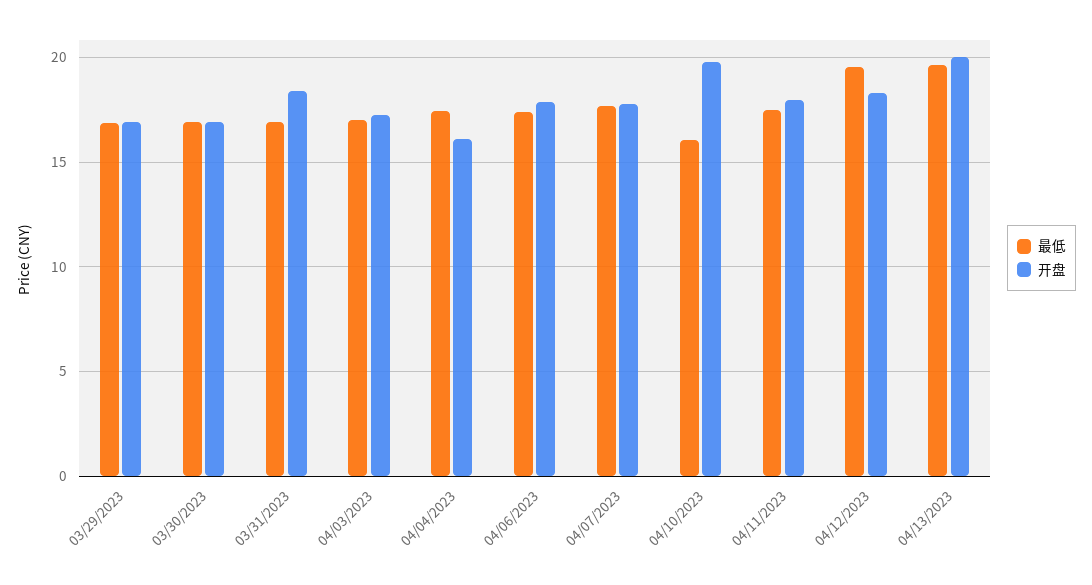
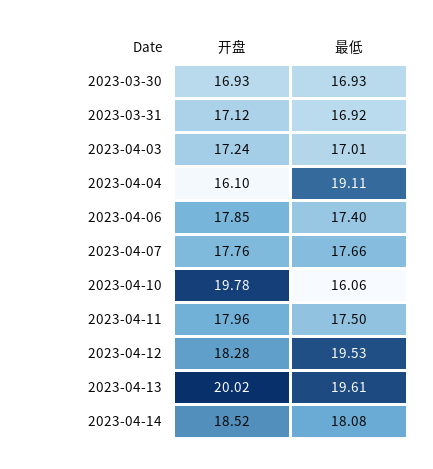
最低, 03/29/2023: 17 -> none
开盘, 03/29/2023: 17 -> none
开盘, 03/31/2023: 18.5 -> 17.12
最低, 04/04/2023: 17.5 -> 19.11
开盘, 2023-04-14: none -> 18.52
最低, 2023-04-14: none -> 18.08

